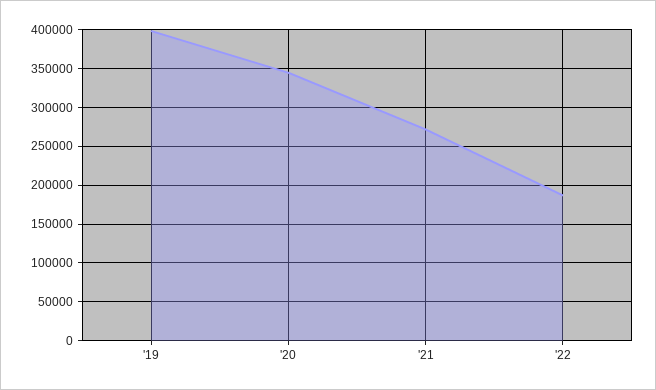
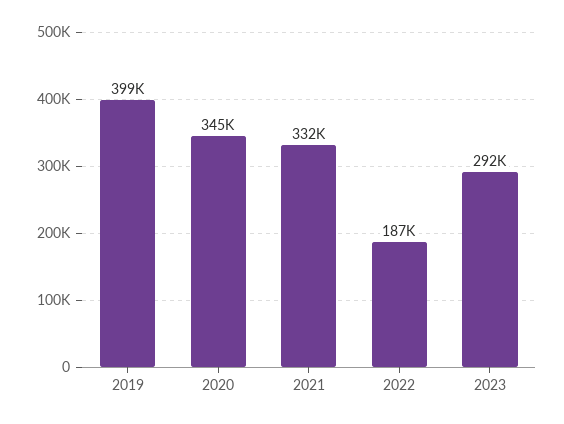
'21: 270000 -> 332000
2023: none -> 292000

